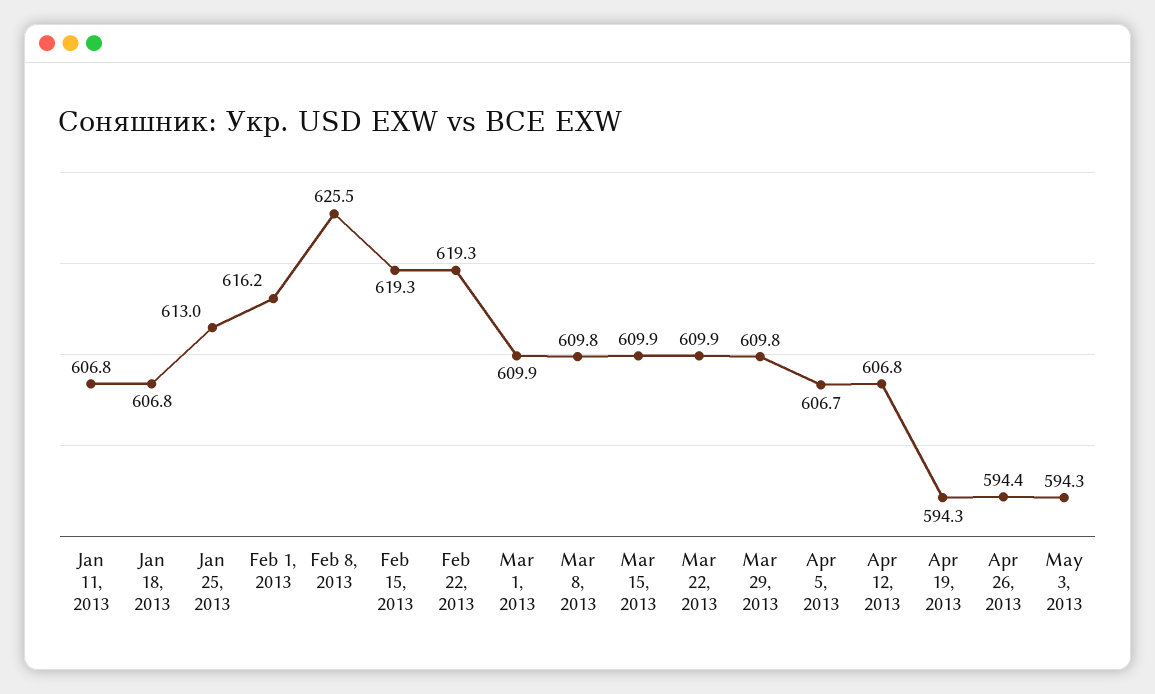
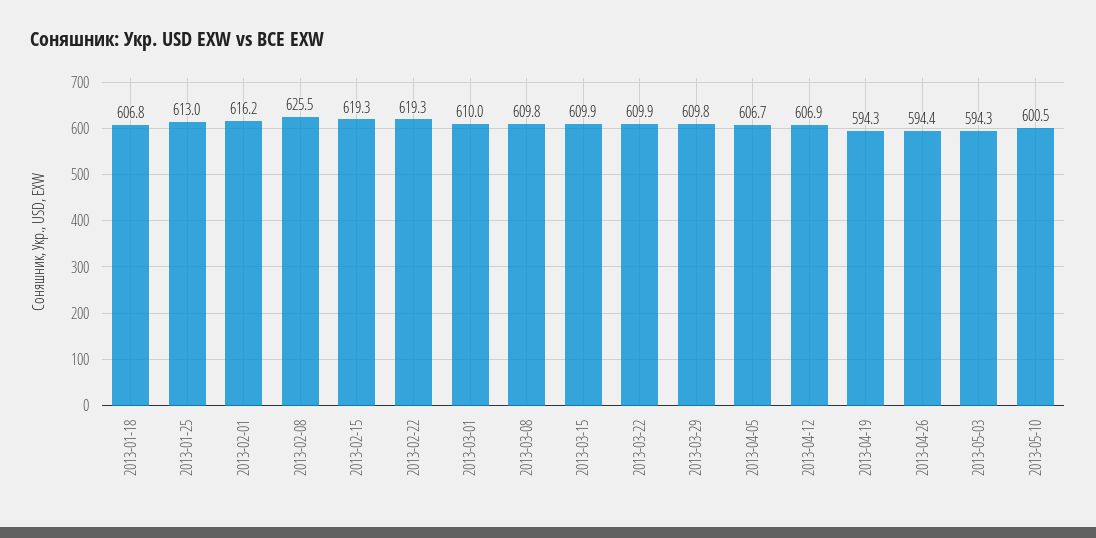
Jan 11, 2013: 606.8 -> none
Mar 1, 2013: 609.9 -> 610
Apr 12, 2013: 606.8 -> 606.9
2013-05-10: none -> 600.5

